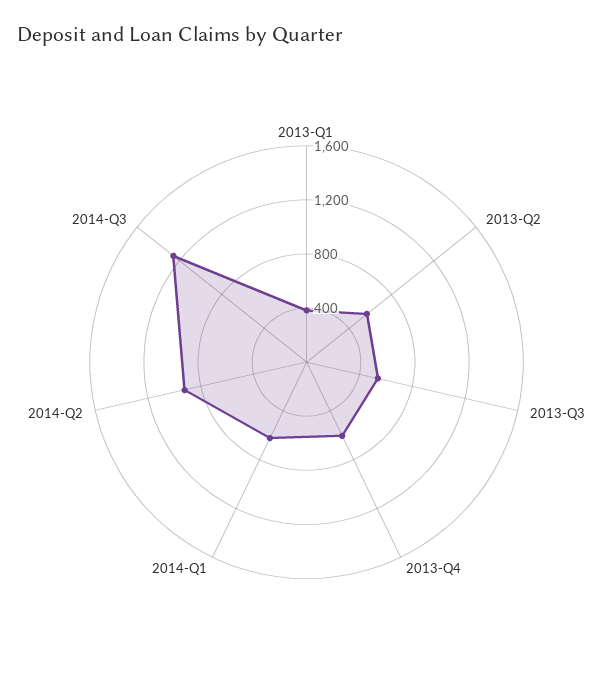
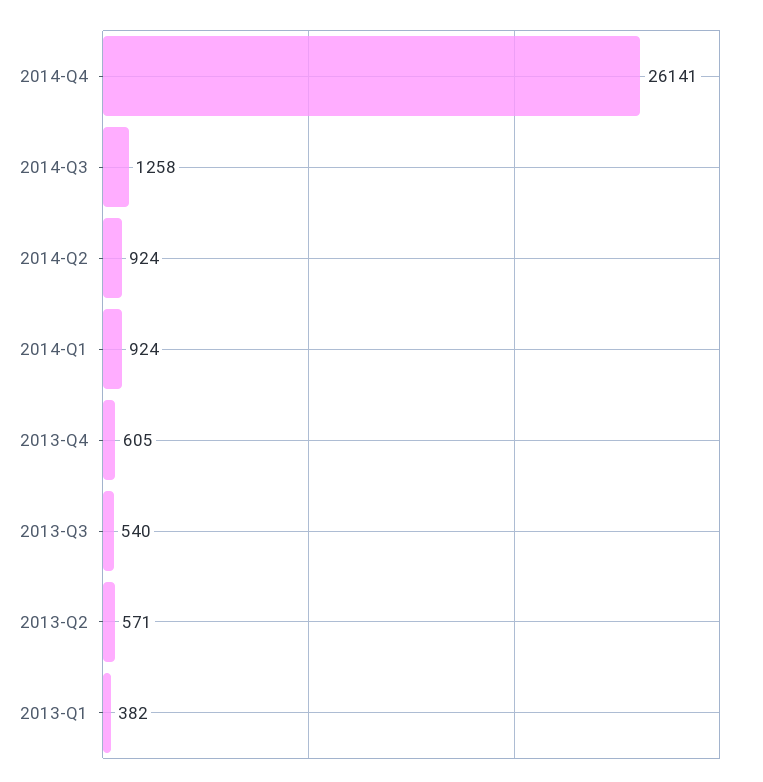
2014-Q1: 600 -> 924
2014-Q4: none -> 26141

